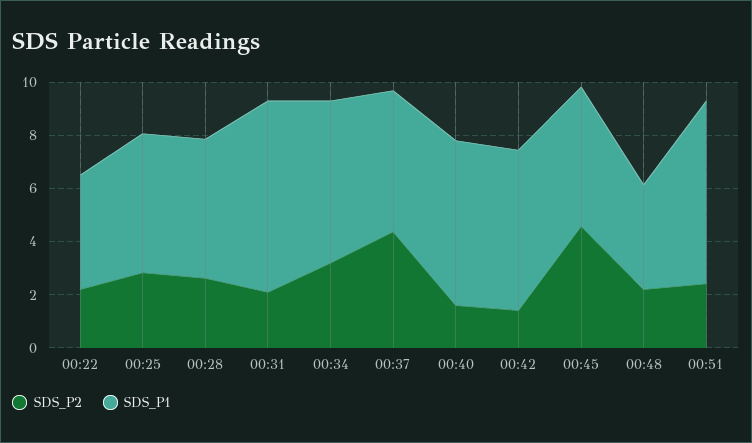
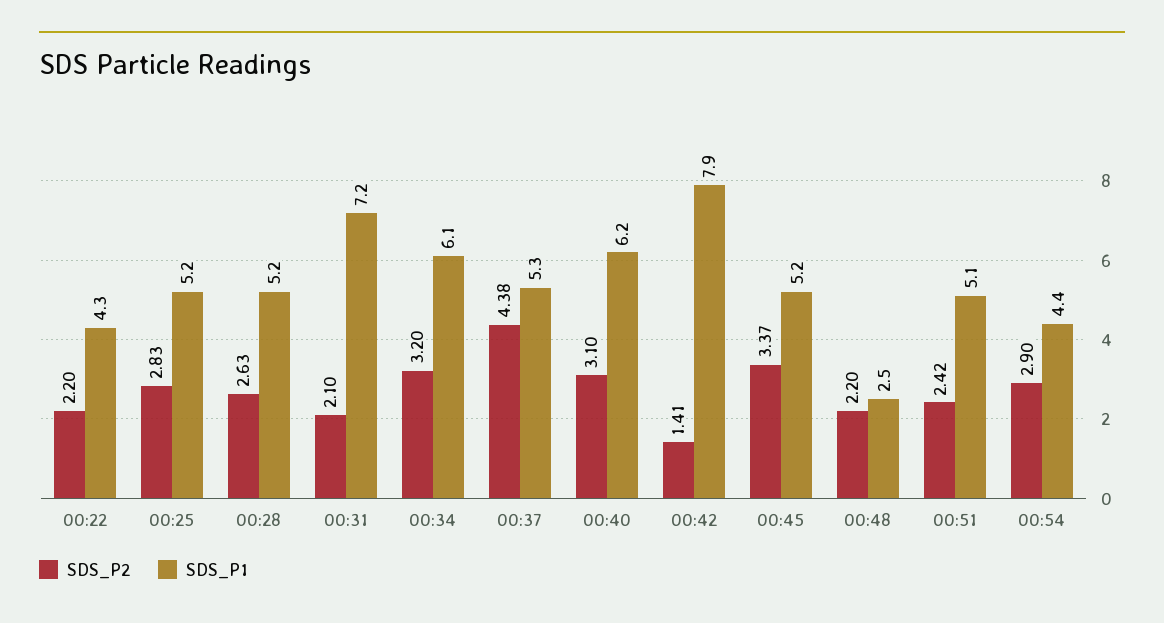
SDS_P2, 00:40: 1.5 -> 3.1
SDS_P1, 00:42: 6 -> 7.9
SDS_P2, 00:45: 4.5 -> 3.37
SDS_P1, 00:48: 4 -> 2.5
SDS_P1, 00:51: 7 -> 5.1
SDS_P2, 00:54: none -> 2.9
SDS_P1, 00:54: none -> 4.4

